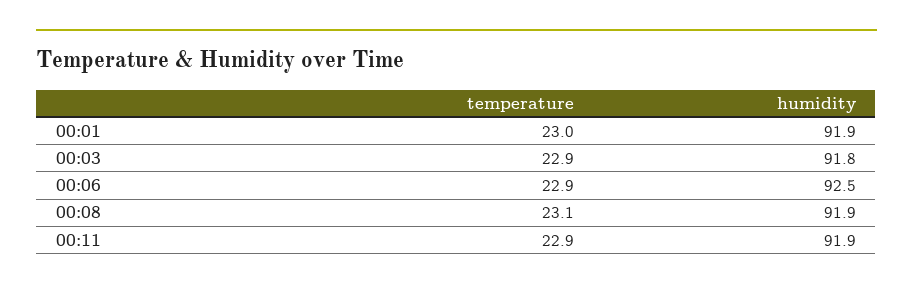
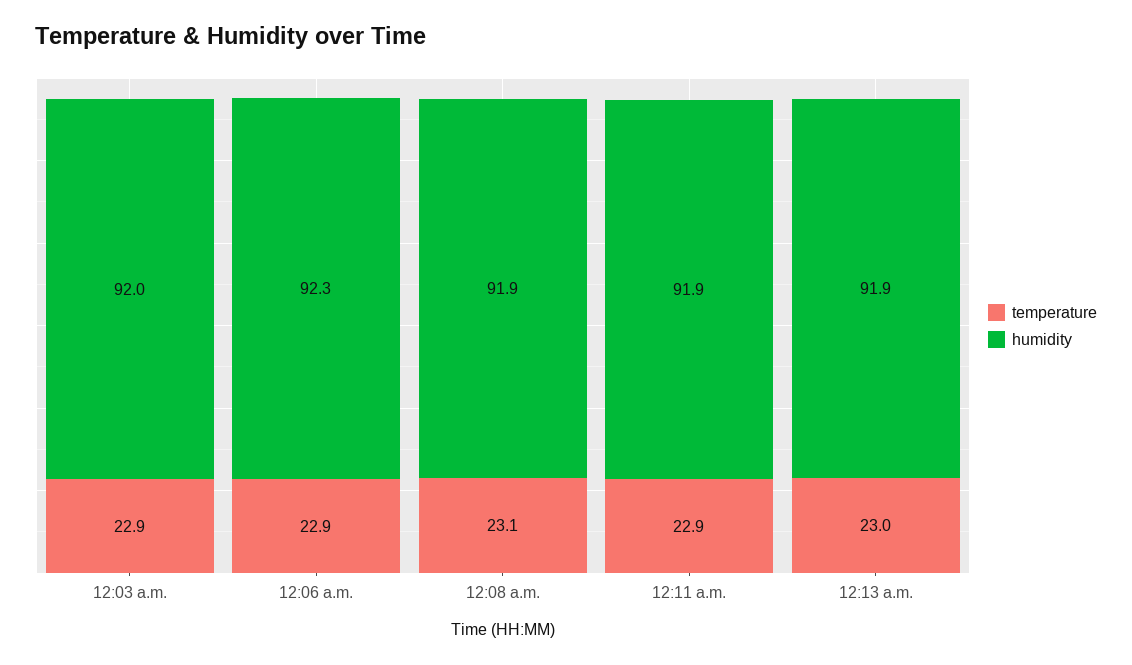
temperature, 00:01: 23 -> none
humidity, 00:01: 91.9 -> none
humidity, 00:03: 91.8 -> 92
humidity, 00:06: 92.5 -> 92.3
temperature, 12:13 a.m.: none -> 23
humidity, 12:13 a.m.: none -> 91.9

